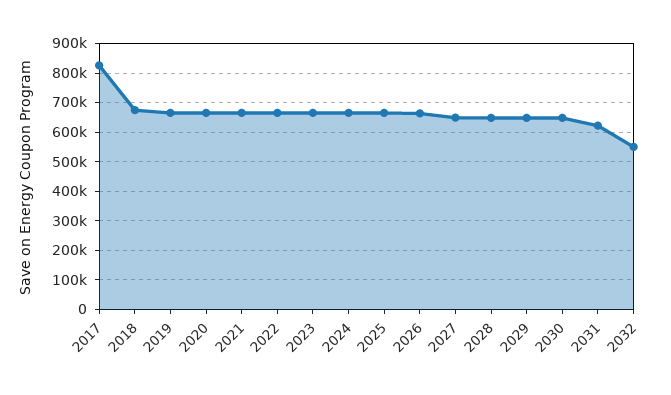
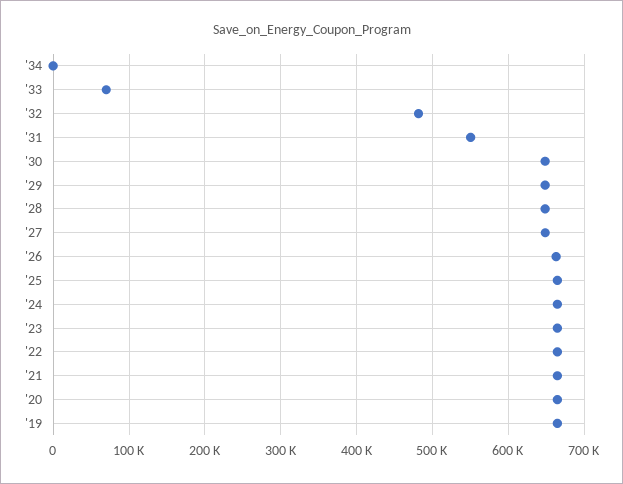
2017: 825000 -> none
2018: 675000 -> none
2031: 625000 -> 550000
2032: 550000 -> 480000
'34: none -> 0
'33: none -> 70000

